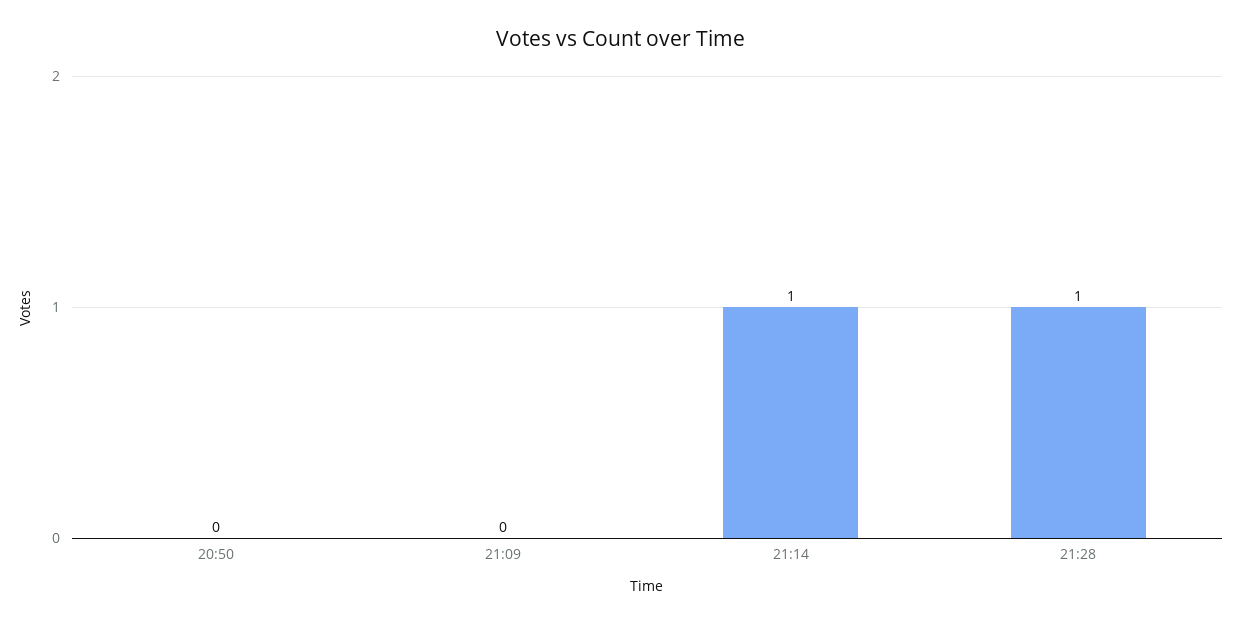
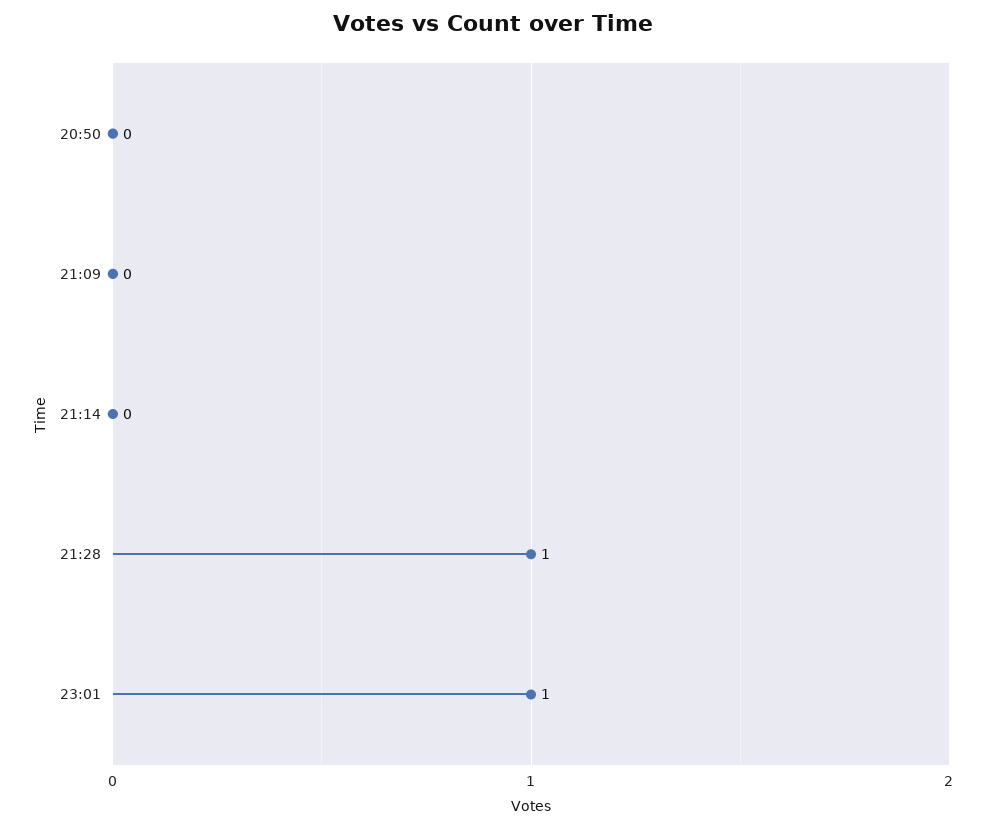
21:14: 1 -> 0
23:01: none -> 1

